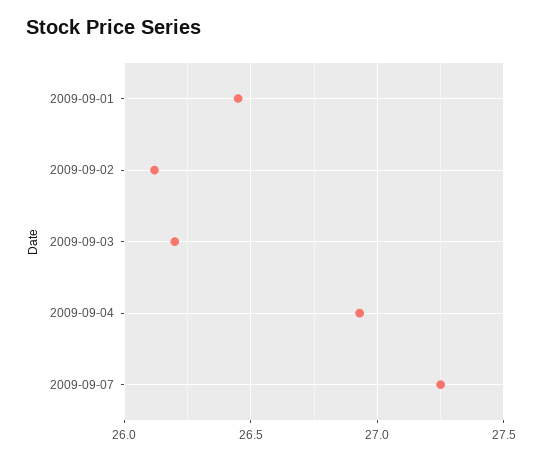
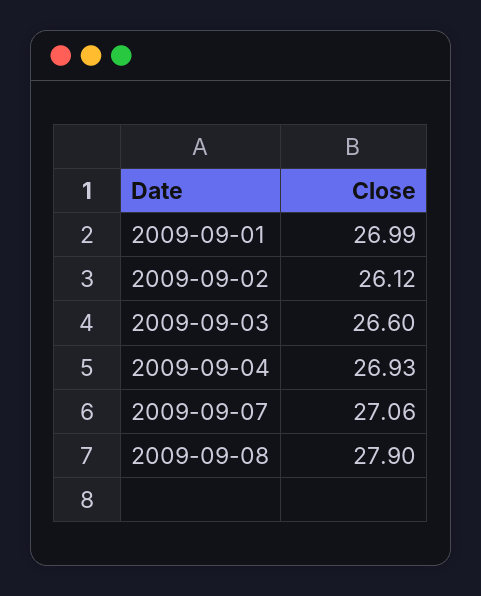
2009-09-01: 26.45 -> 26.99
2009-09-03: 26.2 -> 26.6
2009-09-07: 27.25 -> 27.06
2009-09-08: none -> 27.9

